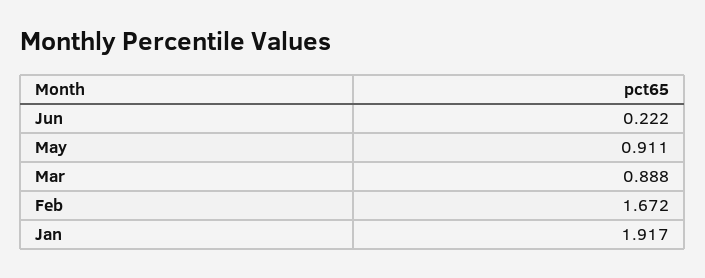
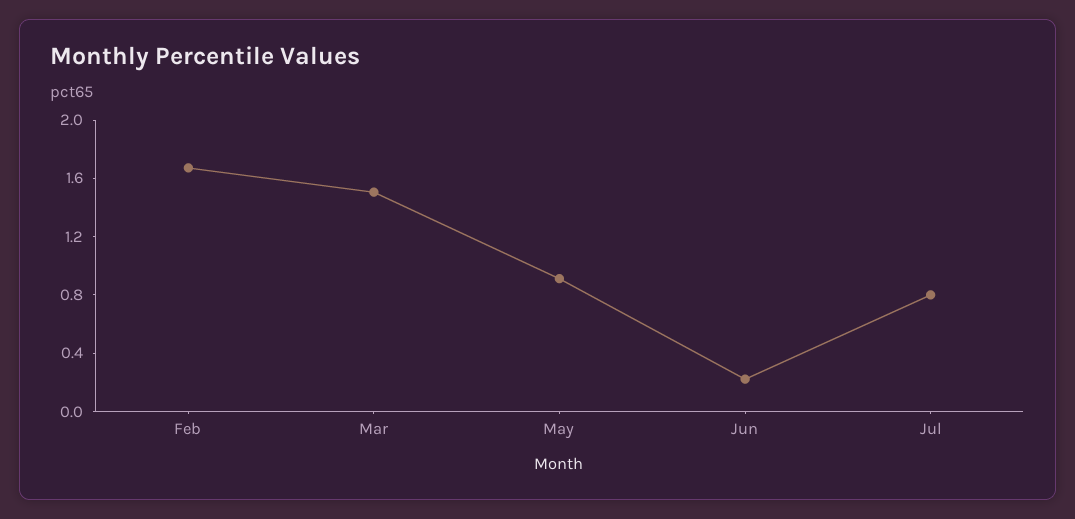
Mar: 0.888 -> 1.5
Jan: 1.917 -> none
Jul: none -> 0.8

